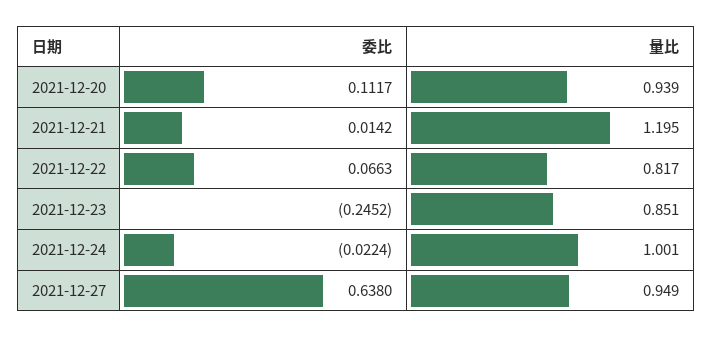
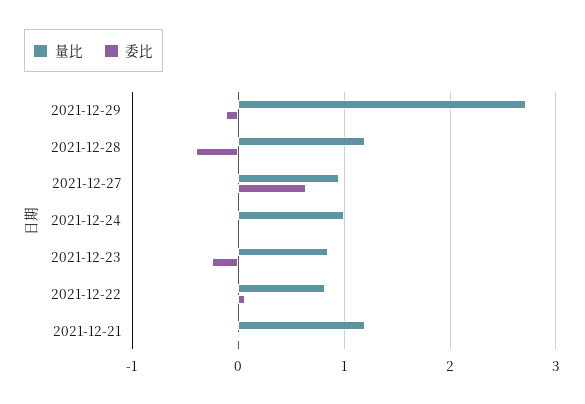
委比, 2021-12-20: 0.1117 -> none
量比, 2021-12-20: 0.939 -> none
量比, 2021-12-29: none -> 2.7
委比, 2021-12-29: none -> -0.1
量比, 2021-12-28: none -> 1.2
委比, 2021-12-28: none -> -0.4

